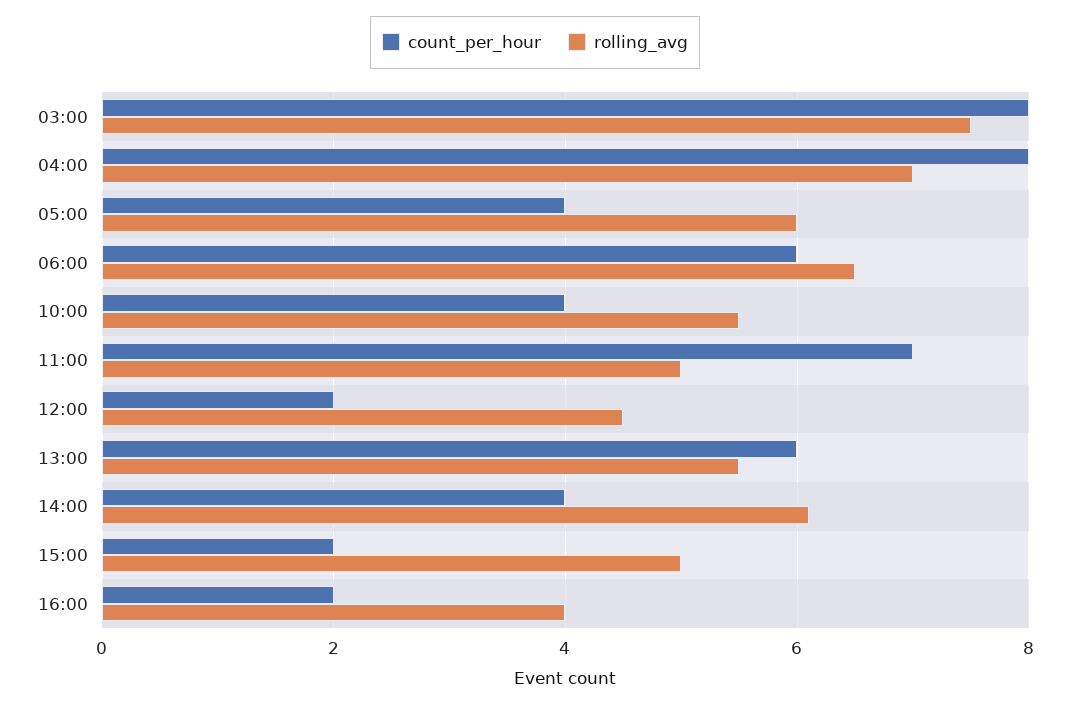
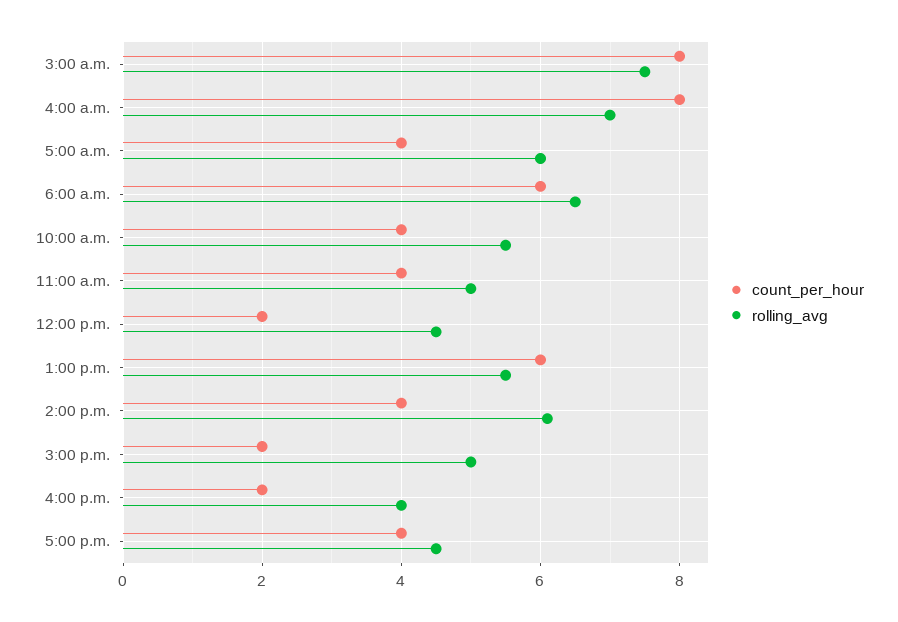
count_per_hour, 11:00: 7 -> 4
count_per_hour, 5:00 p.m.: none -> 4
rolling_avg, 5:00 p.m.: none -> 4.5

